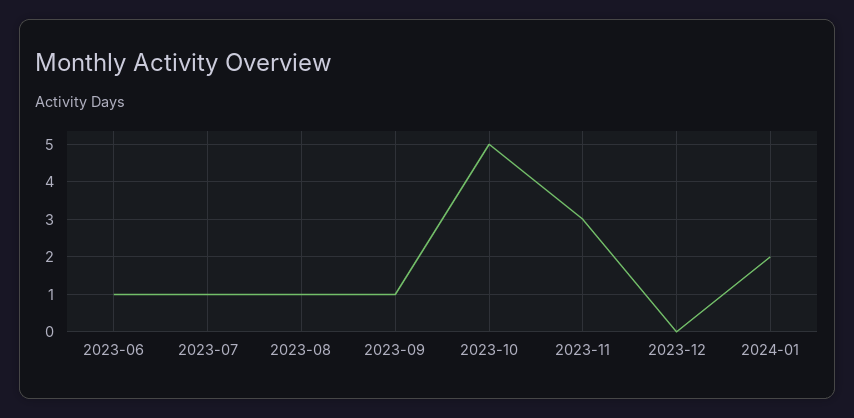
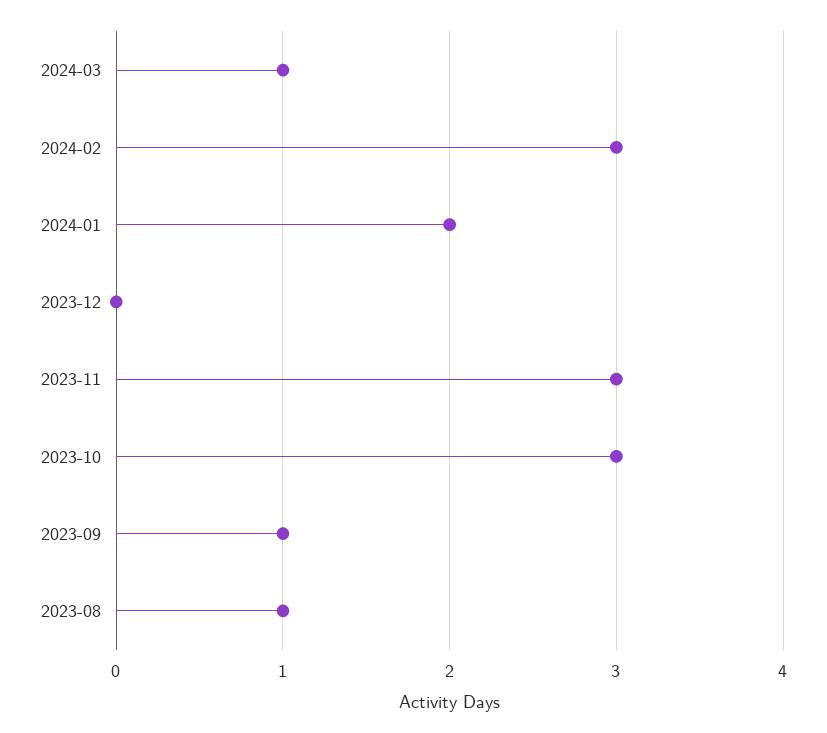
2023-06: 1 -> none
2023-07: 1 -> none
2023-10: 5 -> 3
2024-03: none -> 1
2024-02: none -> 3

